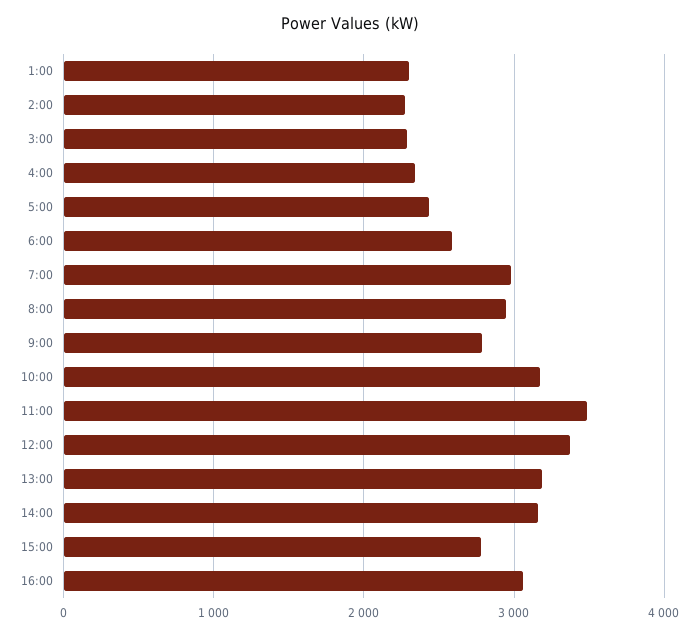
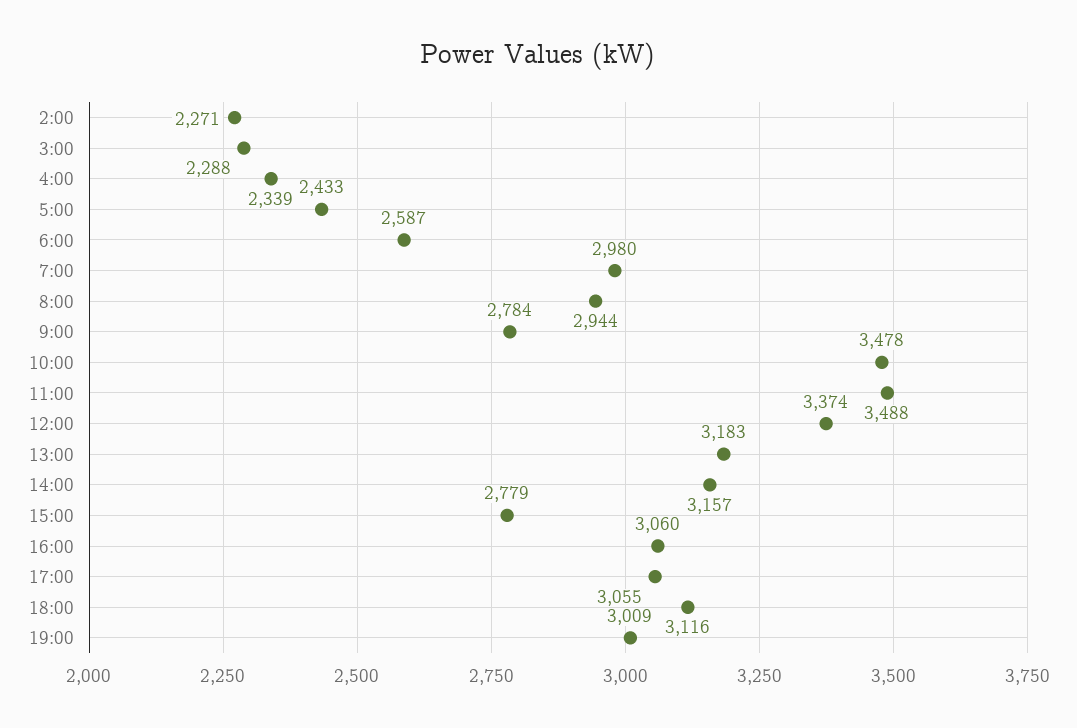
1:00: 2300 -> none
10:00: 3200 -> 3478
17:00: none -> 3055
18:00: none -> 3116
19:00: none -> 3009

